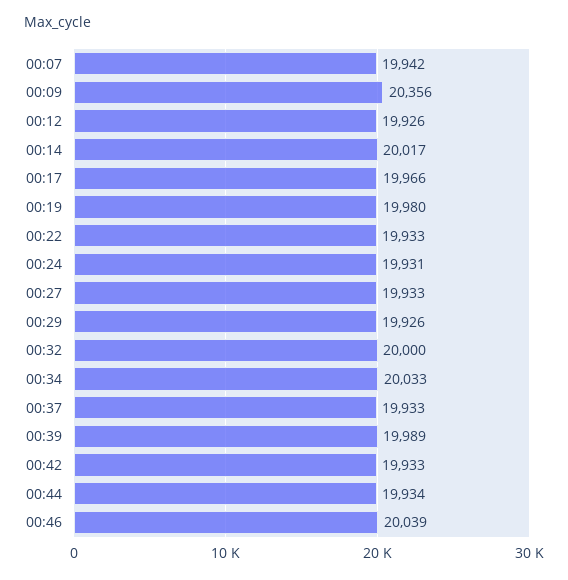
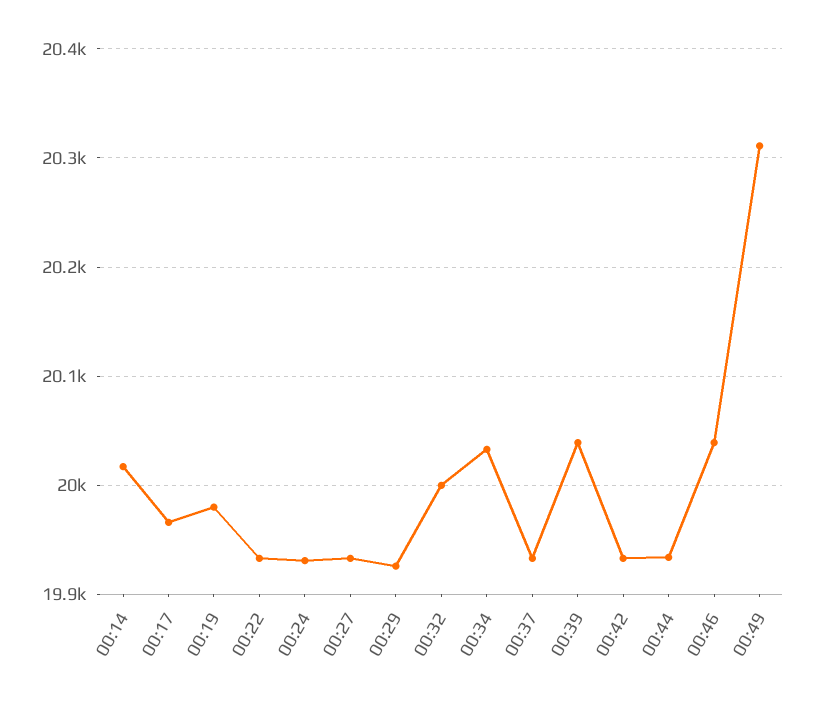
00:07: 19942 -> none
00:09: 20356 -> none
00:12: 19926 -> none
00:39: 19989 -> 20040
00:49: none -> 20310

